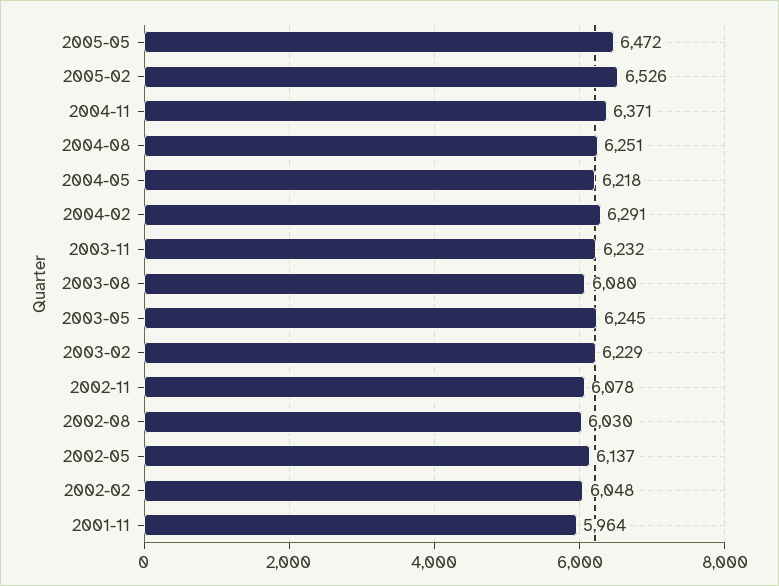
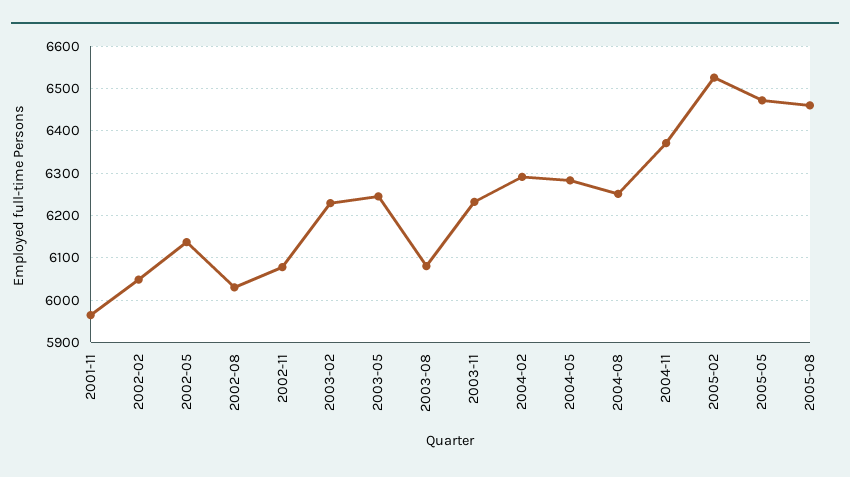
2004-05: 6218 -> 6280
2005-08: none -> 6460

